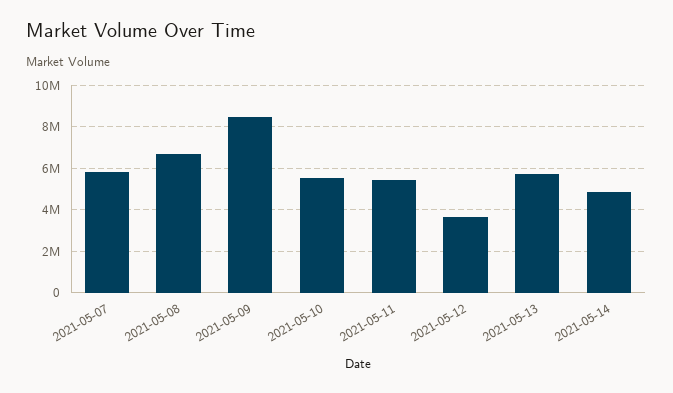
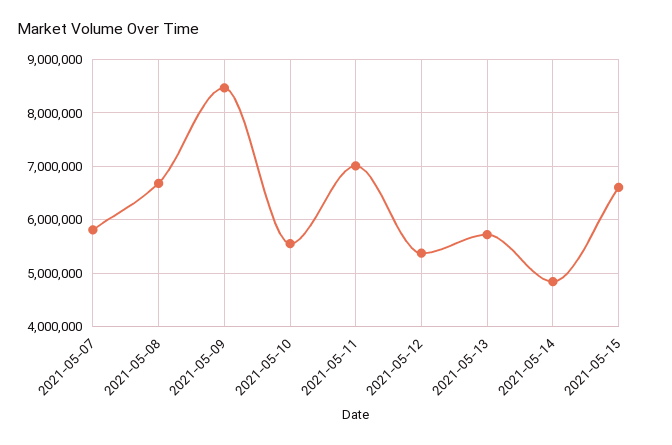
2021-05-11: 5500000 -> 7000000
2021-05-12: 3500000 -> 5400000
2021-05-15: none -> 6600000

